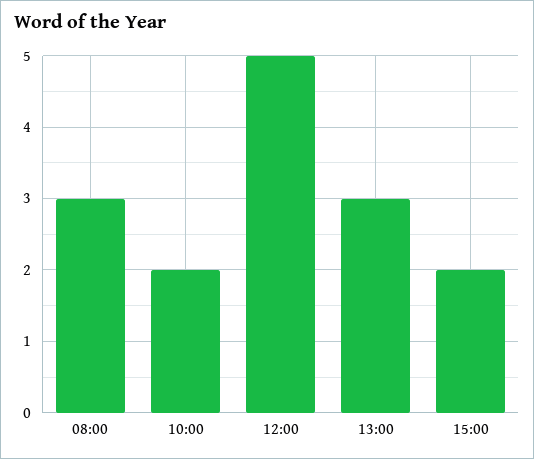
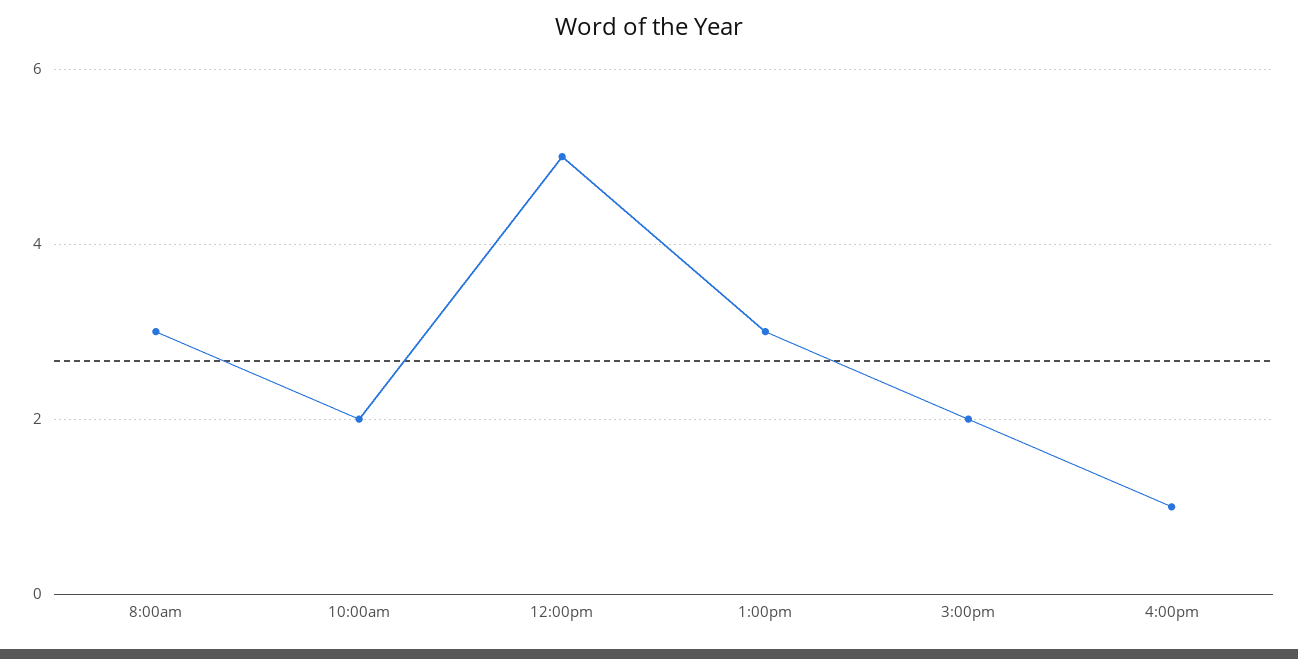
4:00pm: none -> 1

